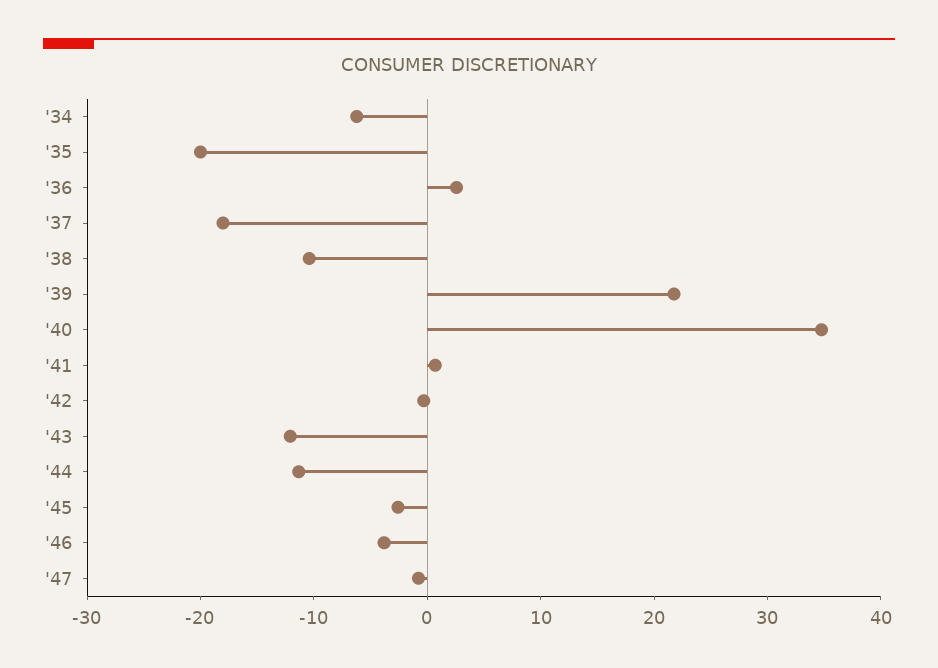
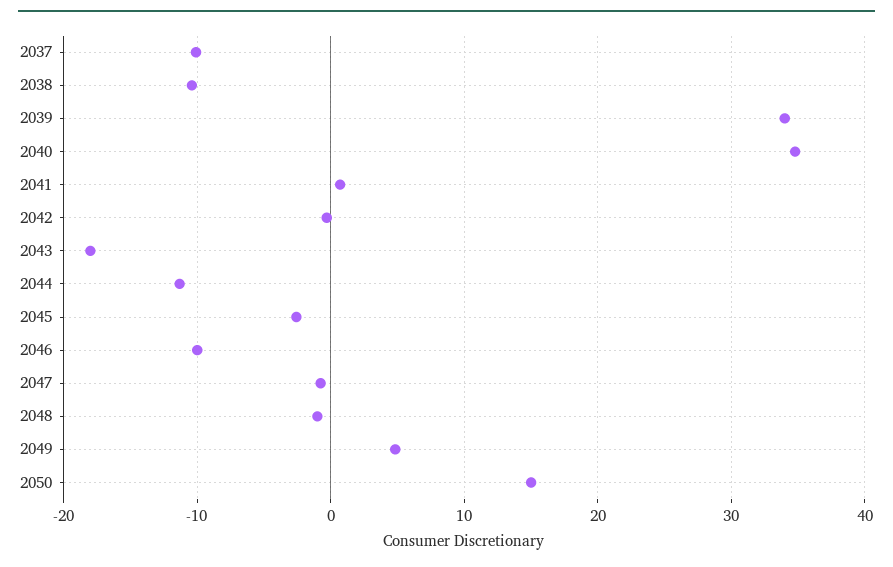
'34: -6 -> none
'35: -20 -> none
'36: 2 -> none
'37: -18 -> -10
'39: 22 -> 34
'43: -12 -> -18
'46: -4 -> -10
2048: none -> -1
2049: none -> 5
2050: none -> 15

